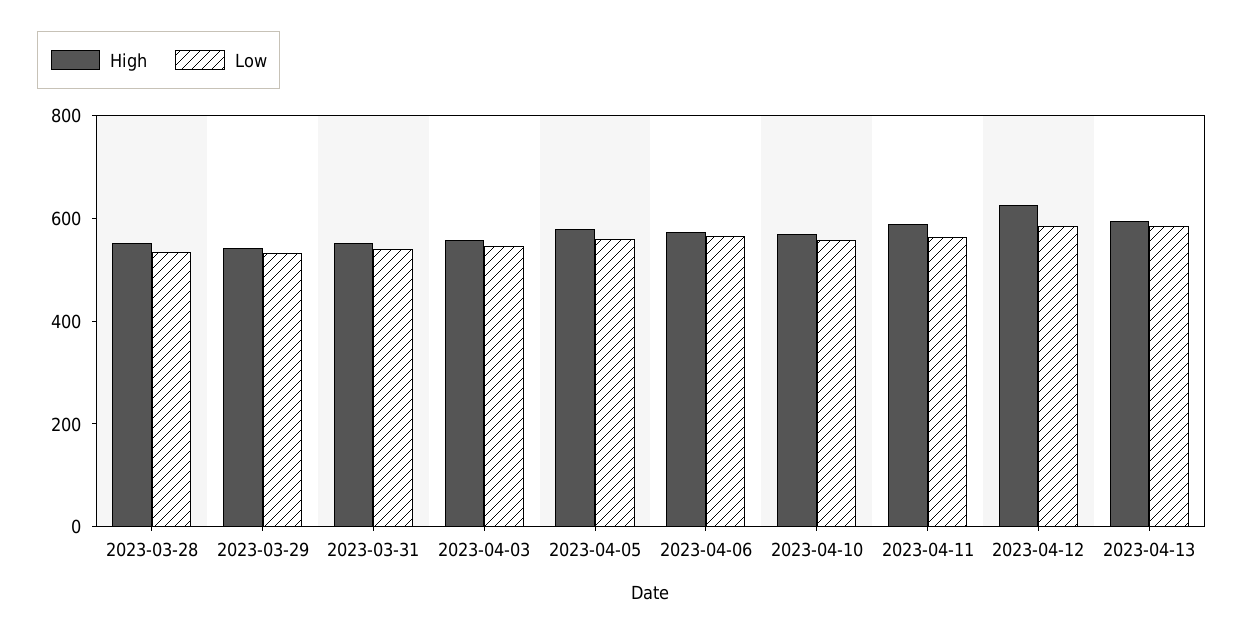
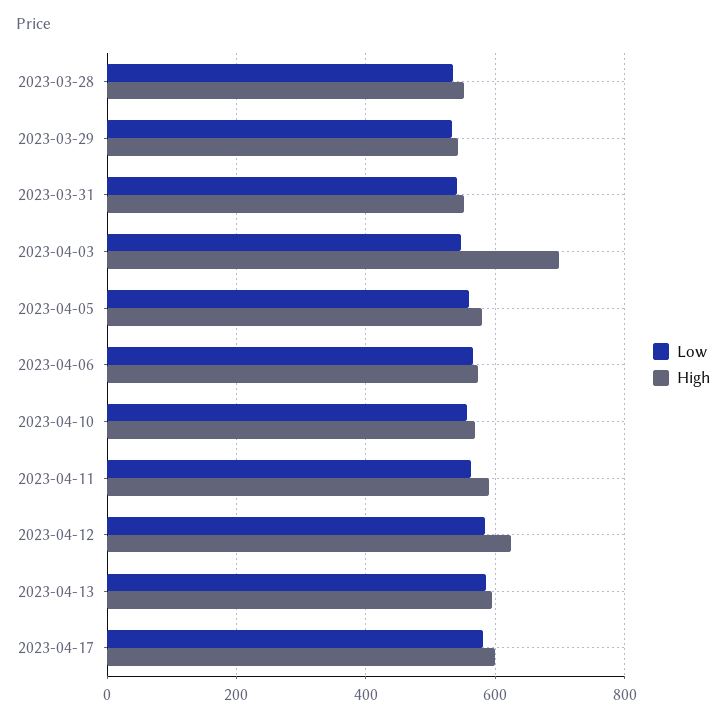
High, 2023-04-03: 550 -> 700
Low, 2023-04-17: none -> 580
High, 2023-04-17: none -> 600

